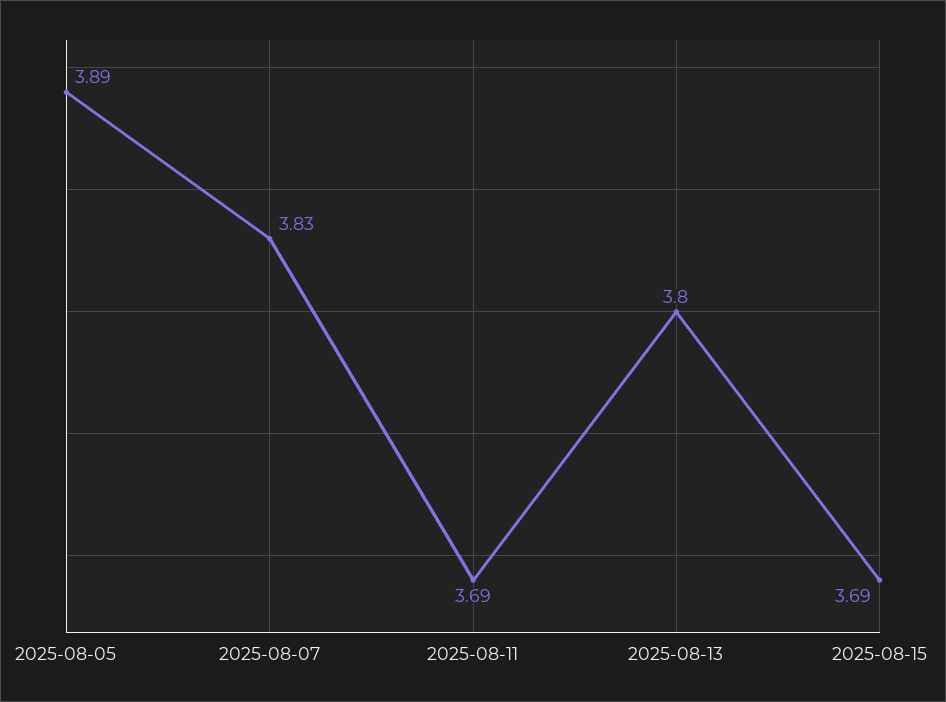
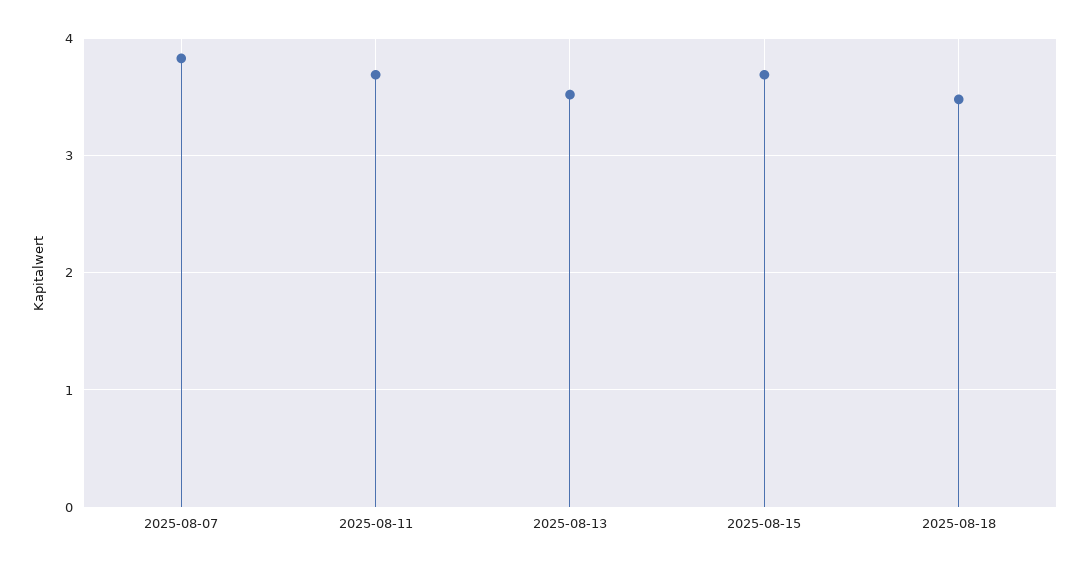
2025-08-05: 3.89 -> none
2025-08-13: 3.8 -> 3.5
2025-08-18: none -> 3.5

